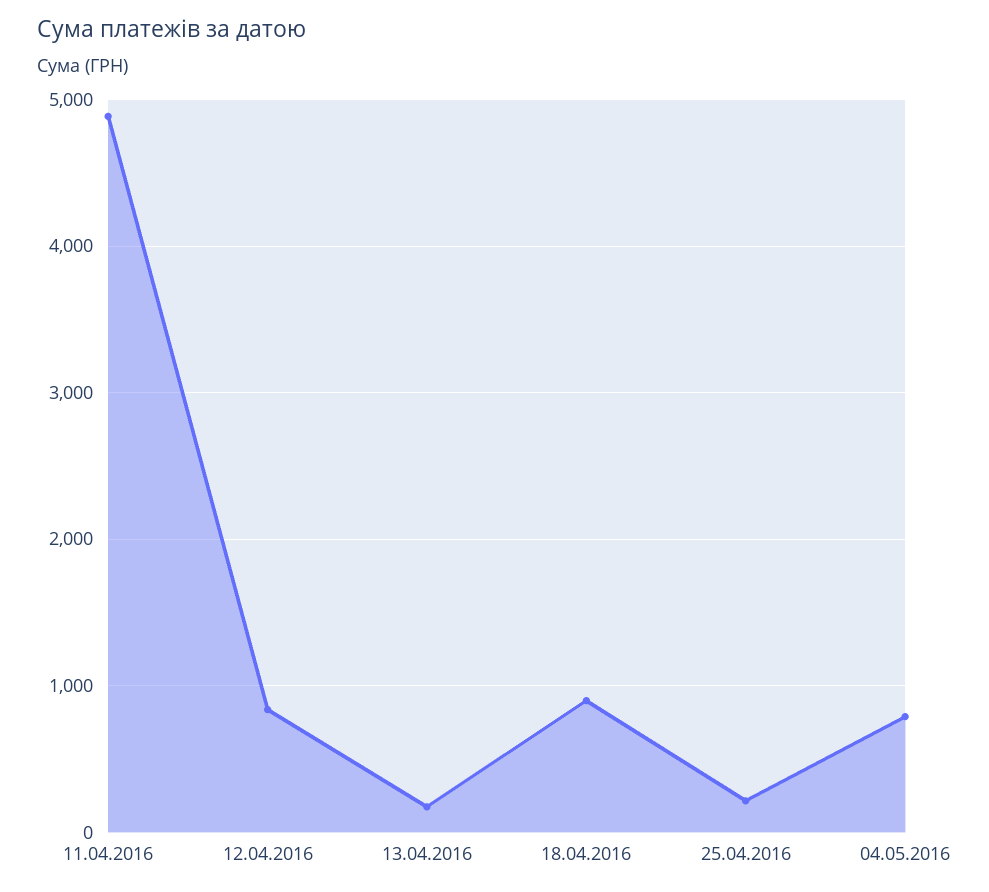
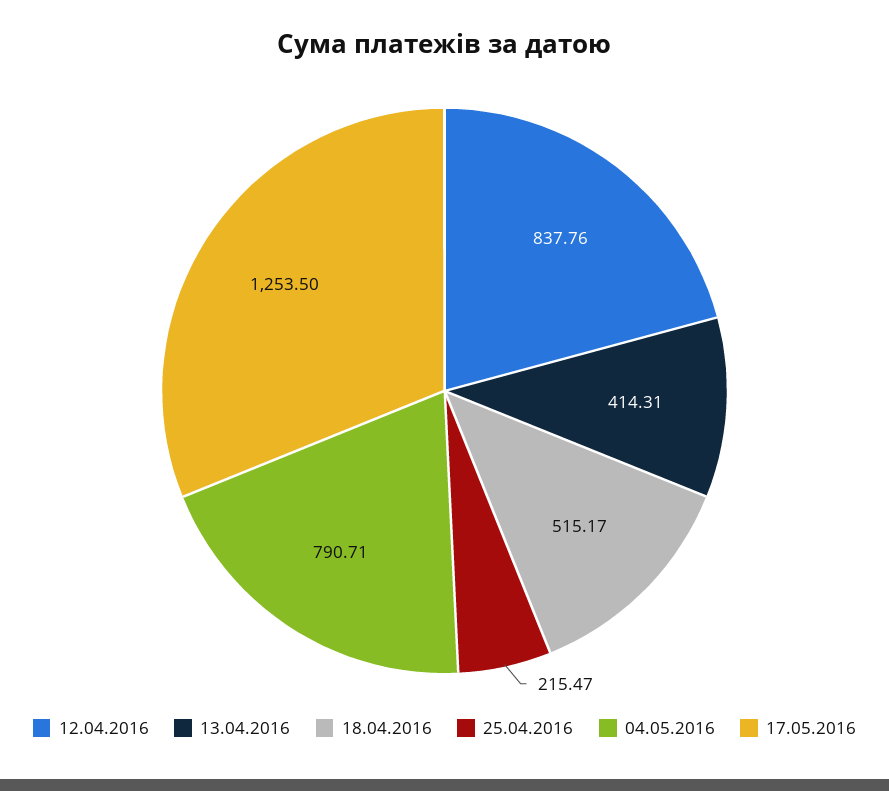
11.04.2016: 4900 -> none
13.04.2016: 200 -> 414.31
18.04.2016: 900 -> 515.17
17.05.2016: none -> 1253.5

